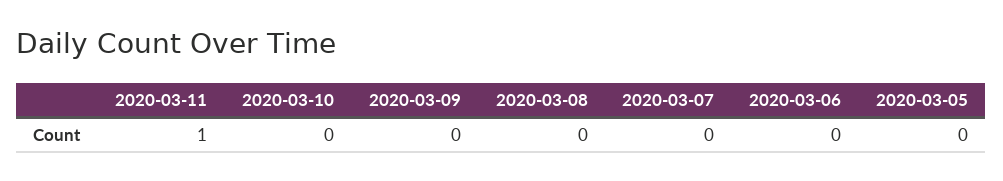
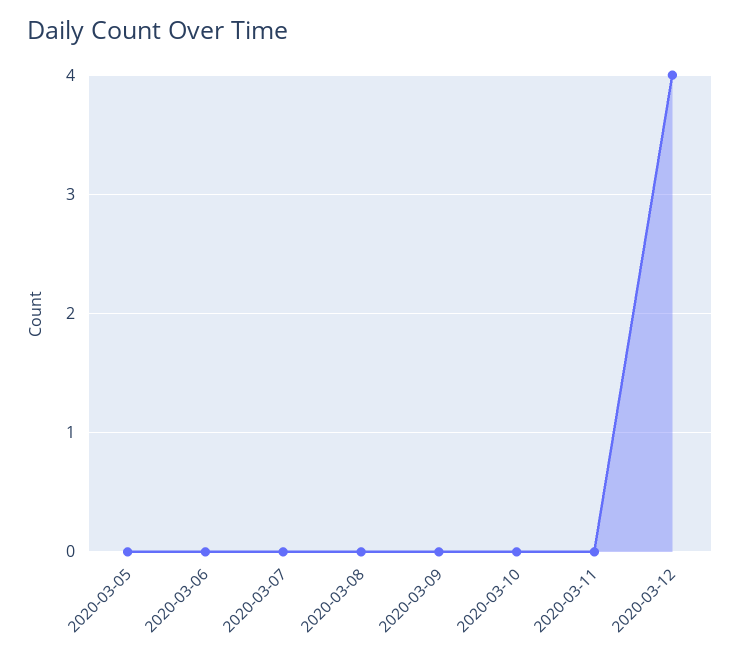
2020-03-11: 1 -> 0
2020-03-12: none -> 4

